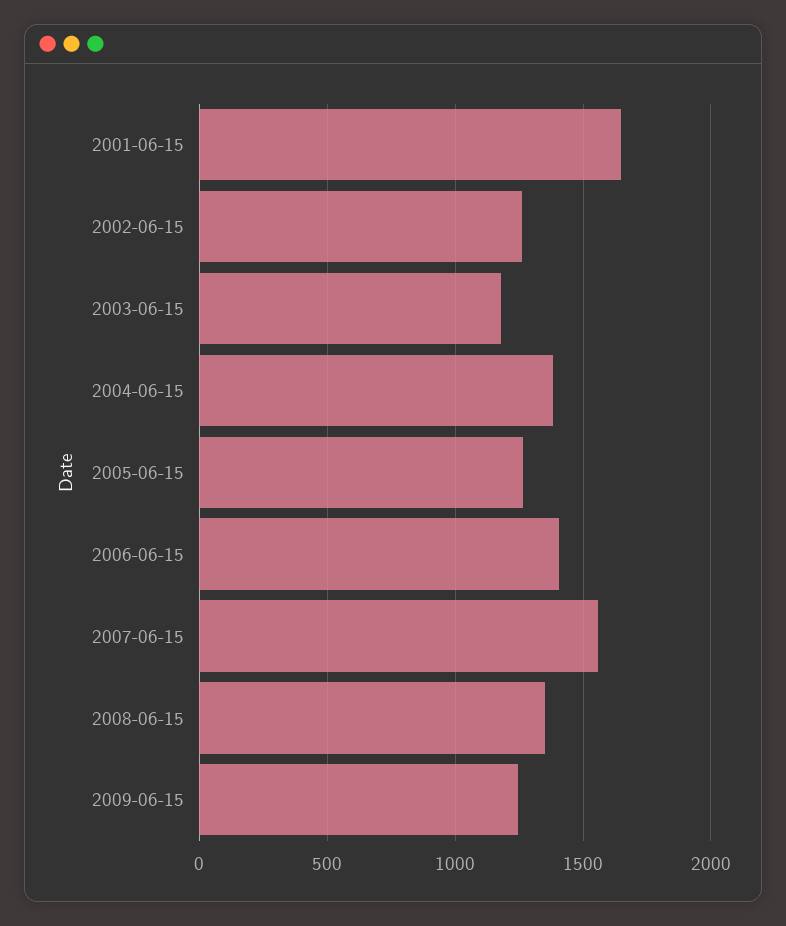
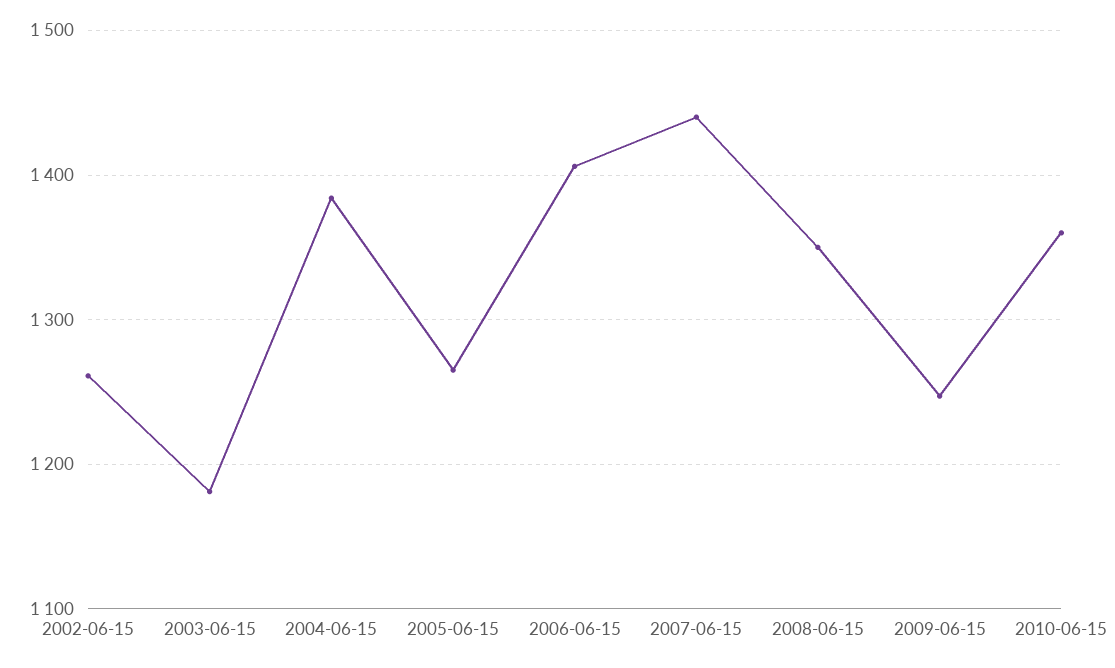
2001-06-15: 1650 -> none
2007-06-15: 1550 -> 1440
2010-06-15: none -> 1360

